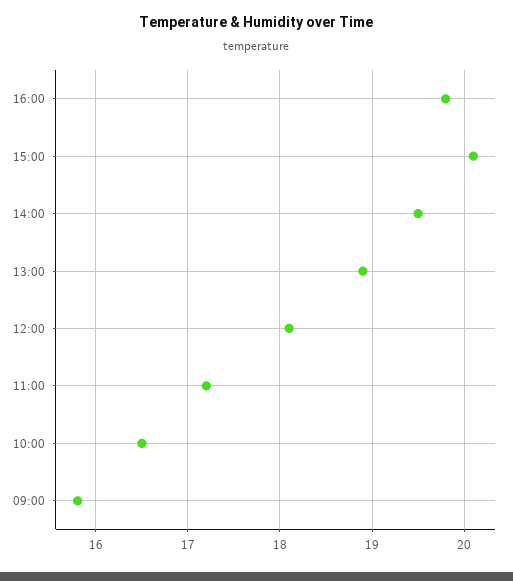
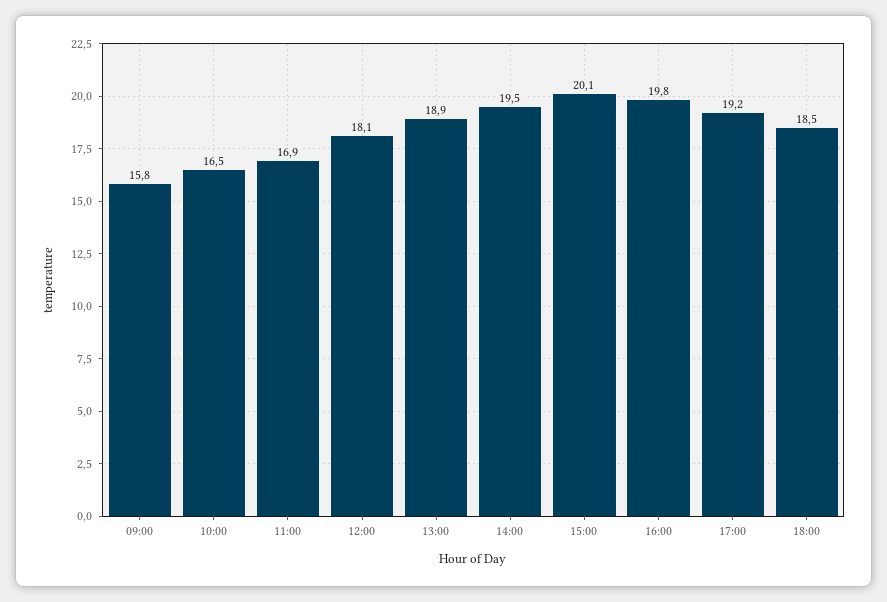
11:00: 17.2 -> 16.9
17:00: none -> 19.2
18:00: none -> 18.5

